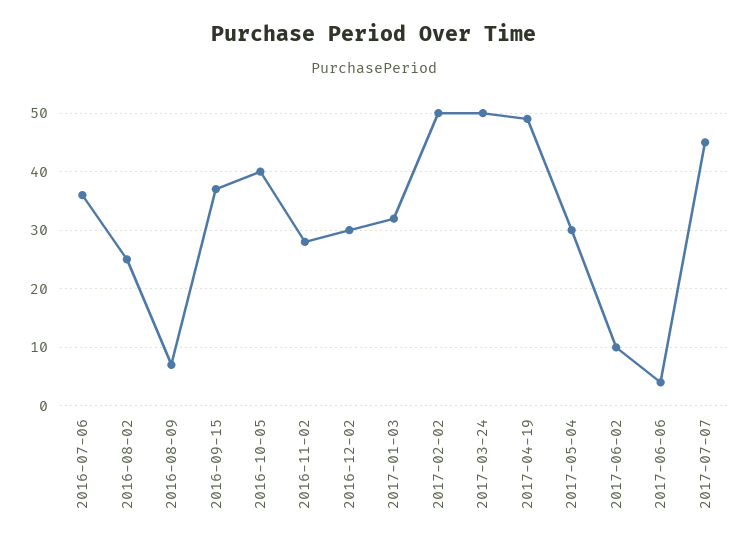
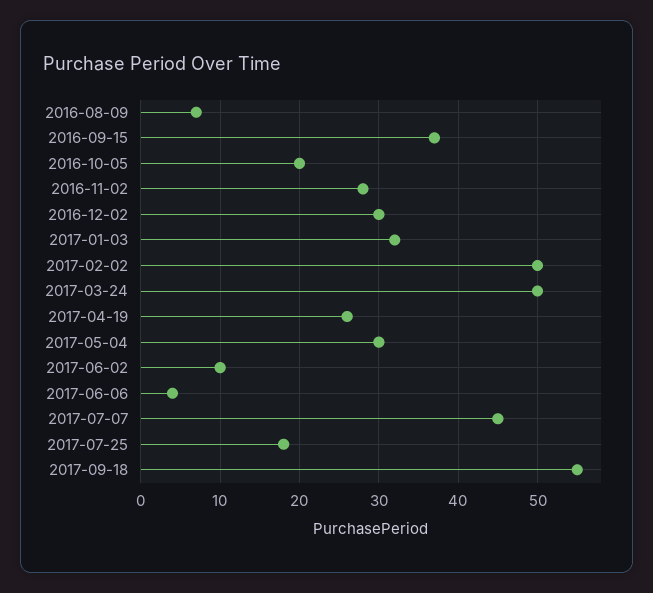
2016-07-06: 35 -> none
2016-08-02: 25 -> none
2016-10-05: 40 -> 20
2017-04-19: 50 -> 26
2017-07-25: none -> 18
2017-09-18: none -> 55

